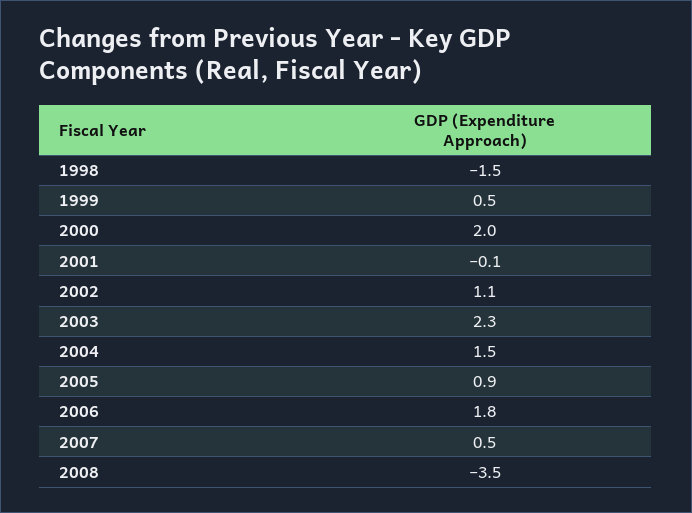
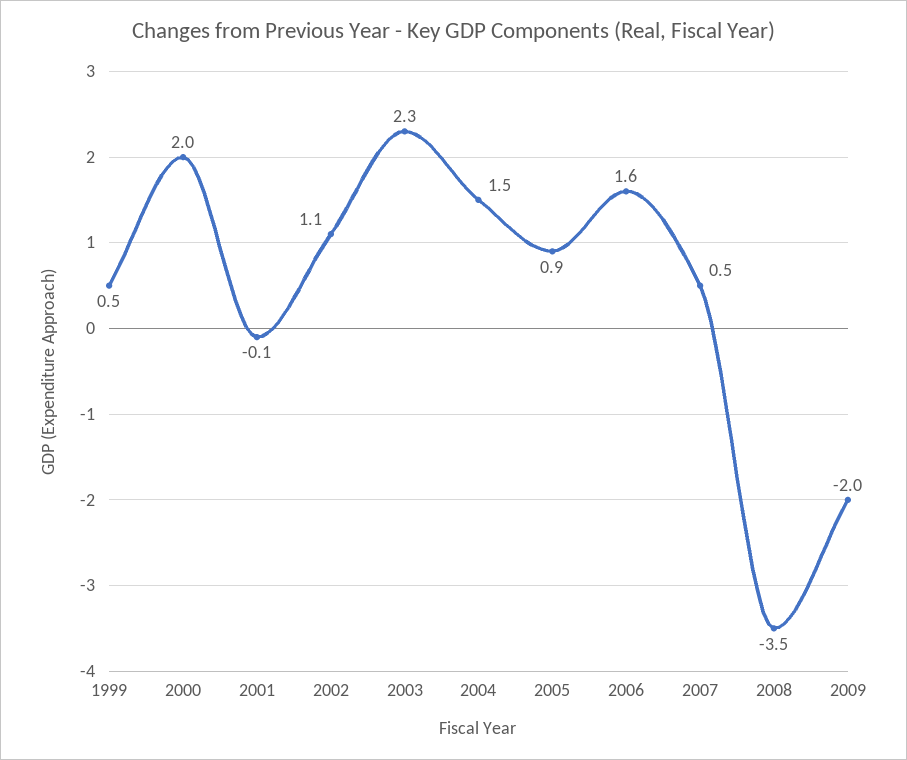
1998: -1.5 -> none
2006: 1.8 -> 1.6
2009: none -> -2

